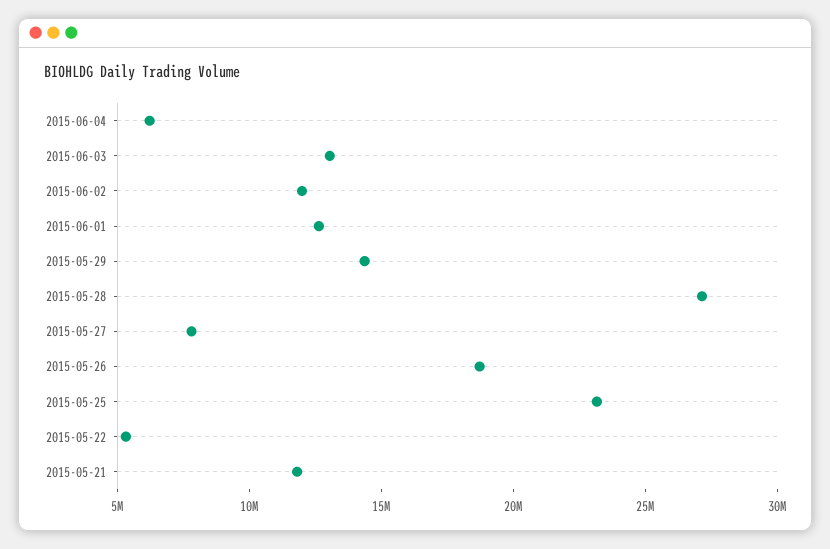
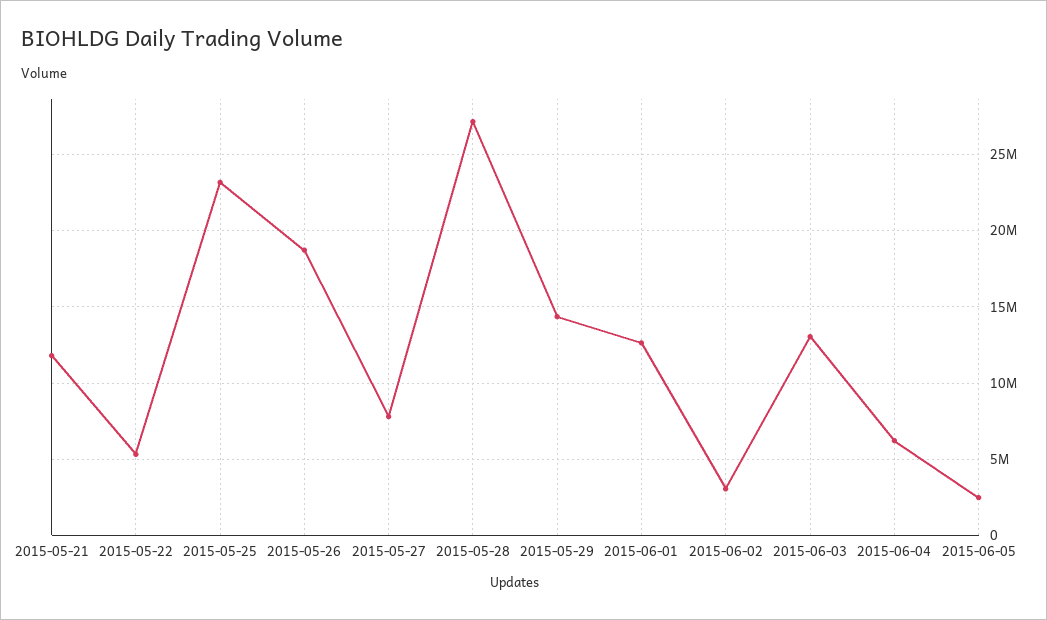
2015-06-02: 12000000 -> 3000000
2015-06-05: none -> 2500000

